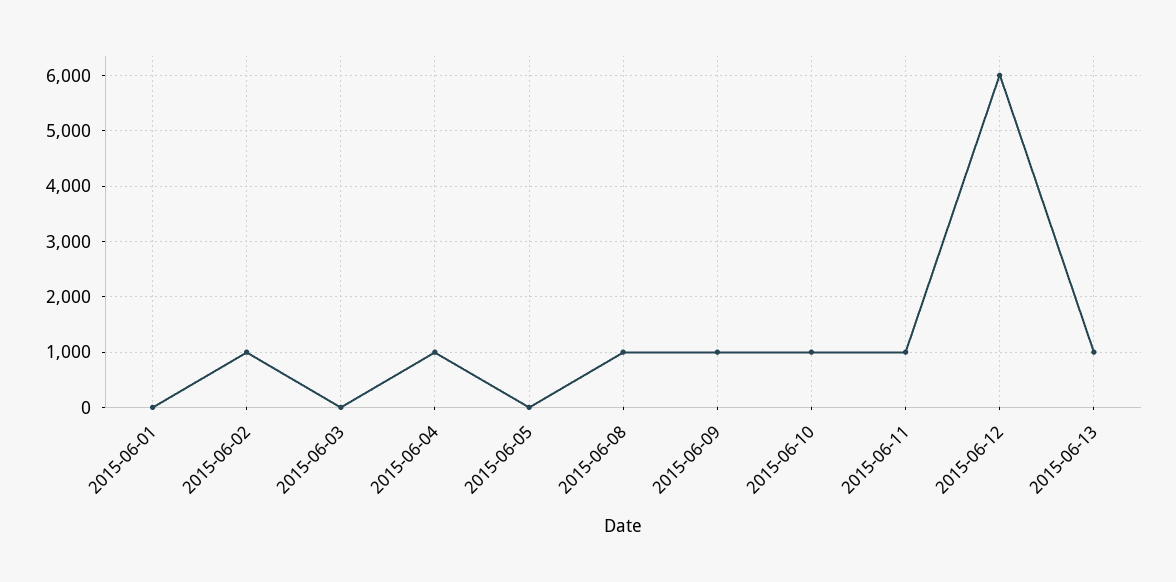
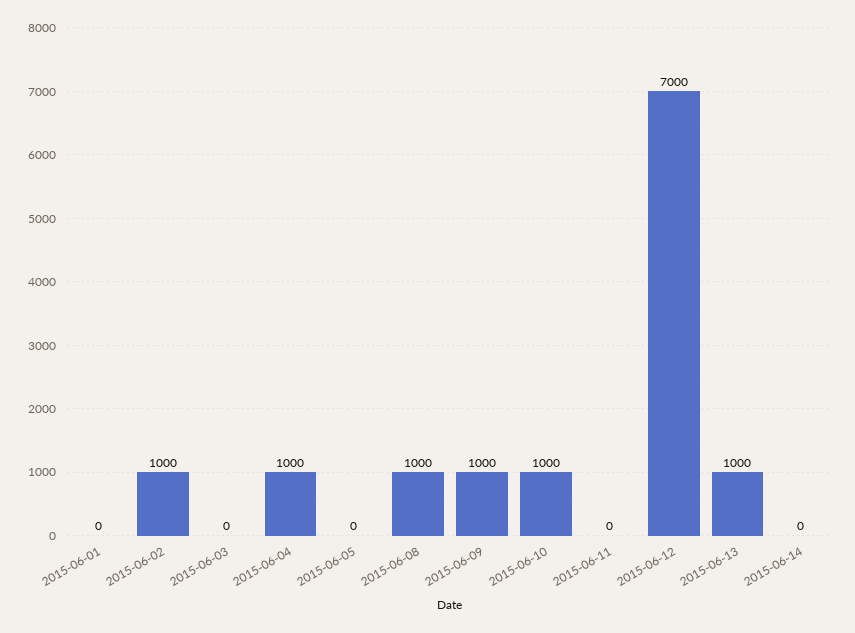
2015-06-11: 1000 -> 0
2015-06-12: 6000 -> 7000
2015-06-14: none -> 0

